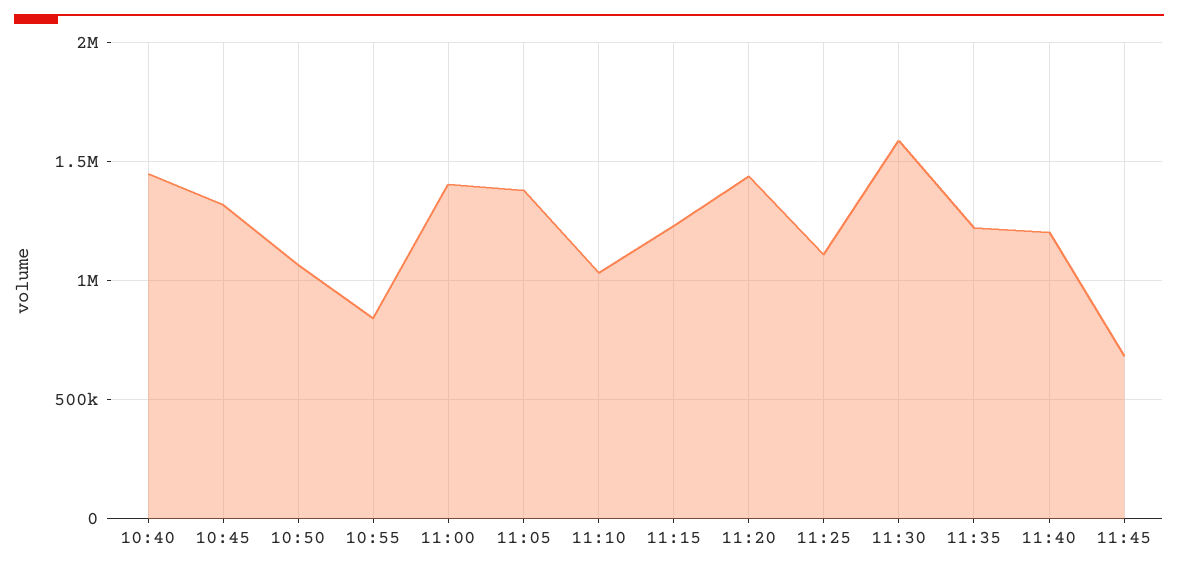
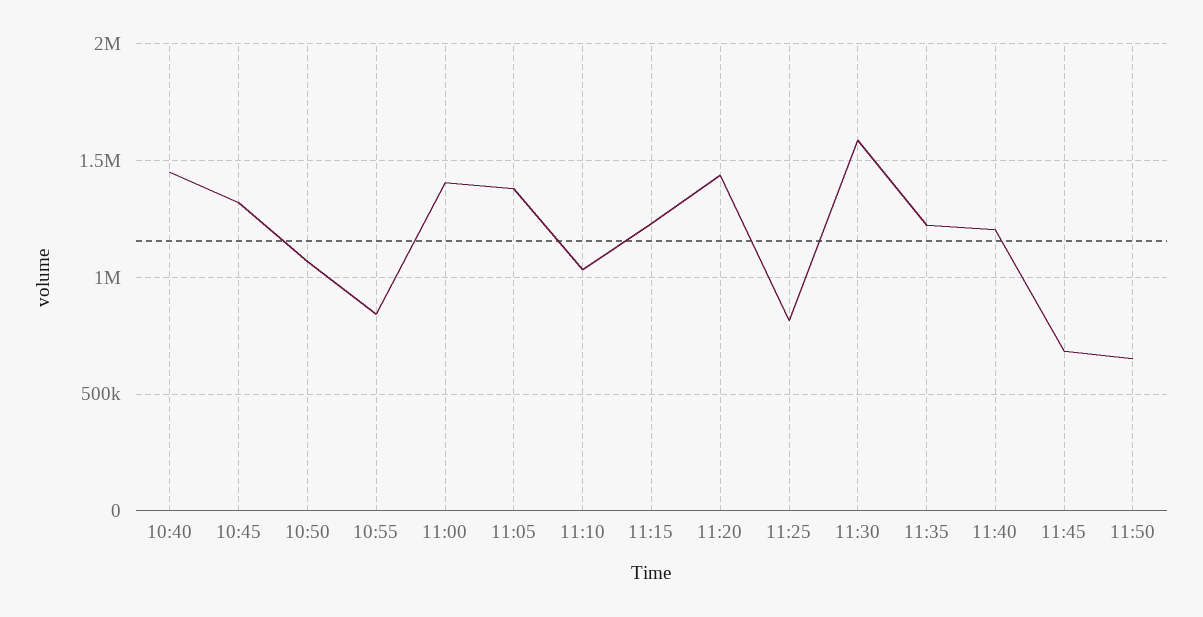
11:25: 1100000 -> 800000
11:50: none -> 650000

